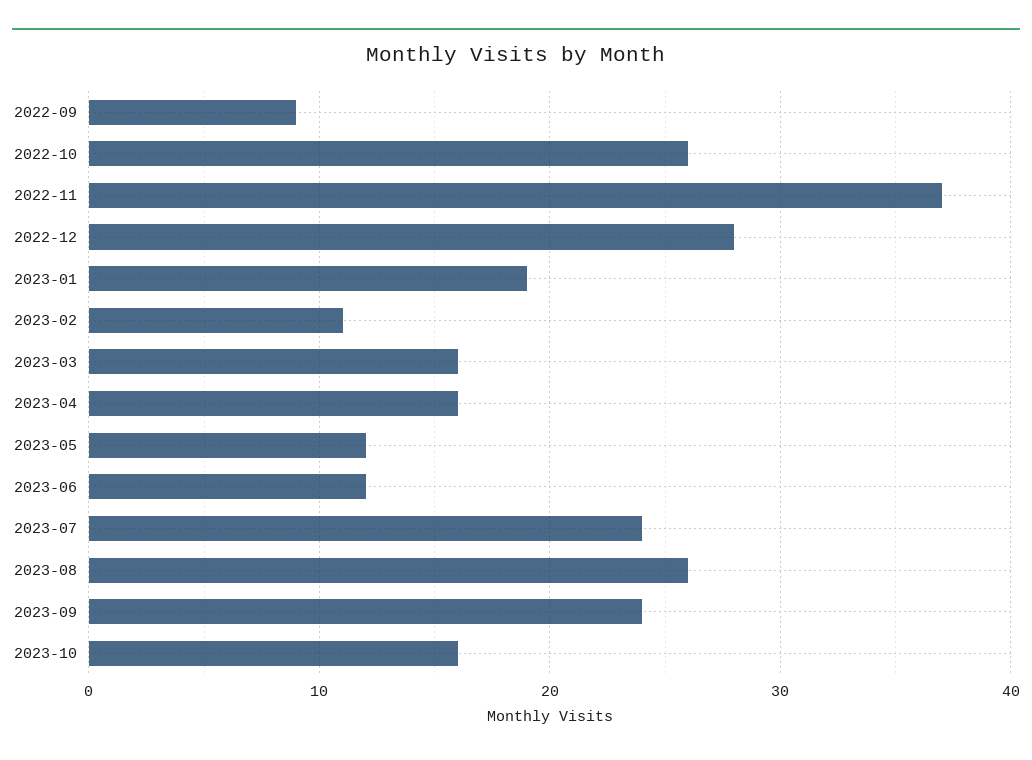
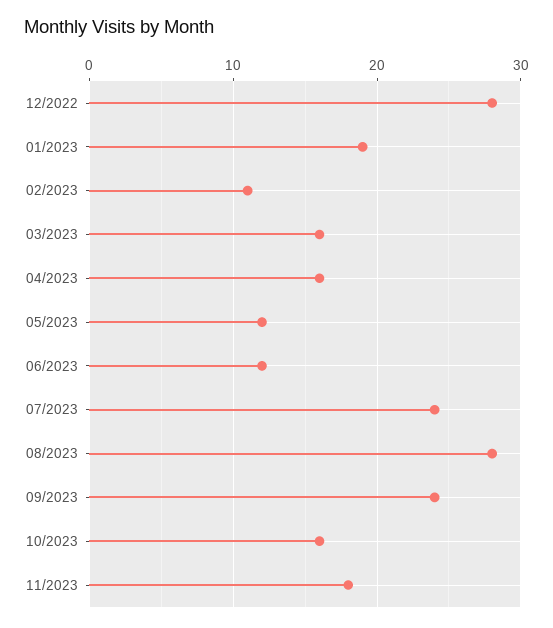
2022-09: 9 -> none
2022-10: 26 -> none
2022-11: 37 -> none
2023-08: 26 -> 28
11/2023: none -> 18

